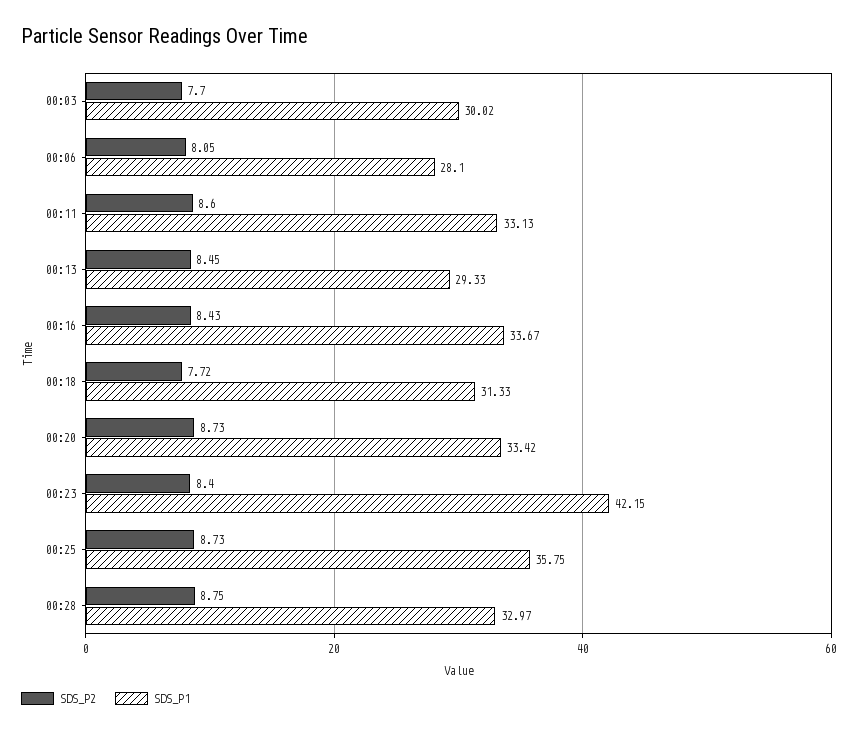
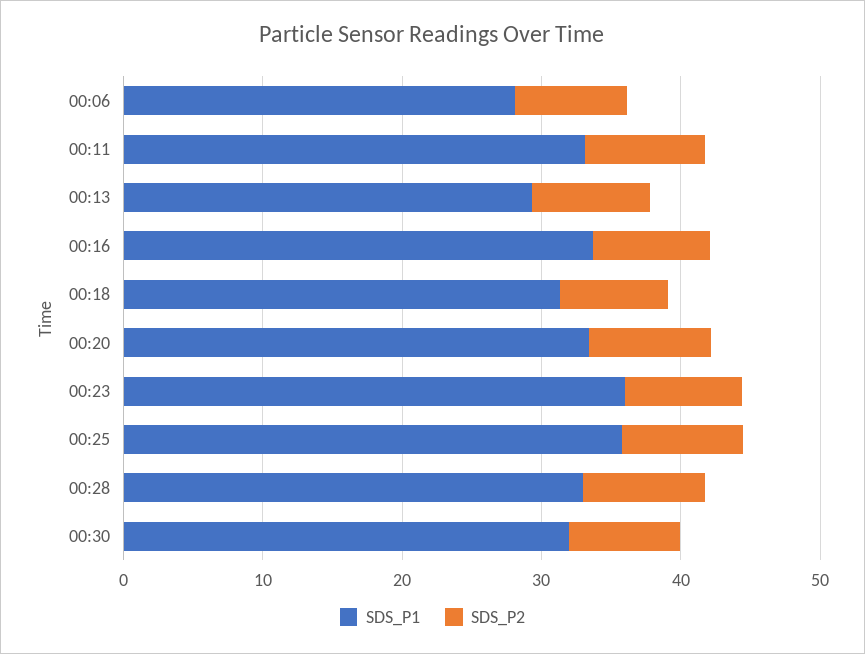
SDS_P2, 00:03: 7.7 -> none
SDS_P1, 00:03: 30.02 -> none
SDS_P1, 00:23: 42.15 -> 36
SDS_P1, 00:30: none -> 32
SDS_P2, 00:30: none -> 8

